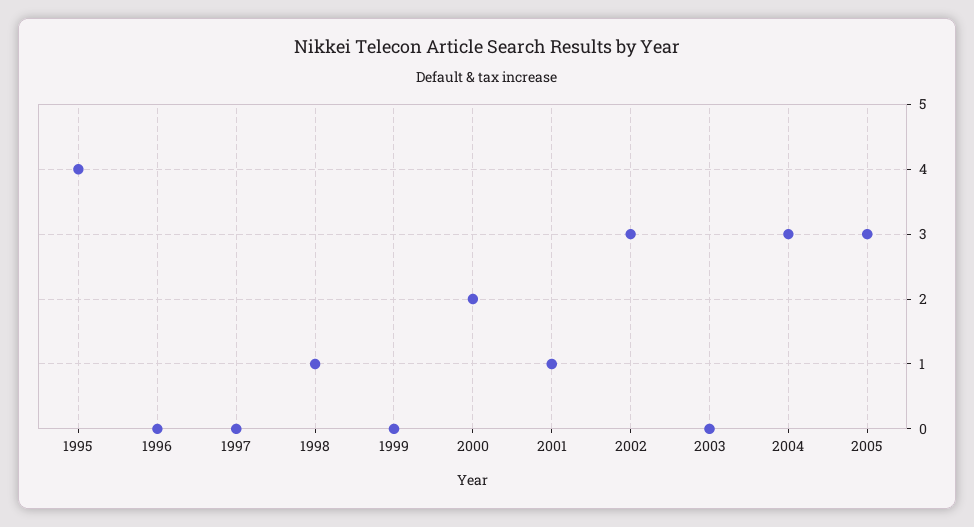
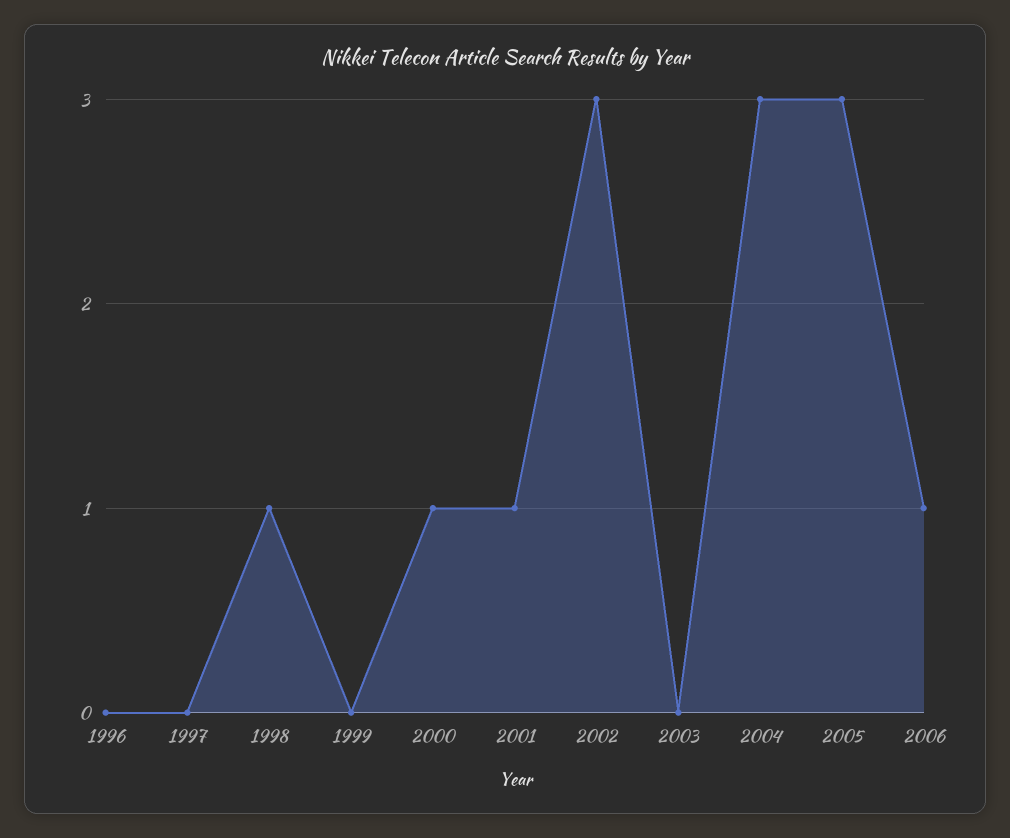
1995: 4 -> none
2000: 2 -> 1
2006: none -> 1

